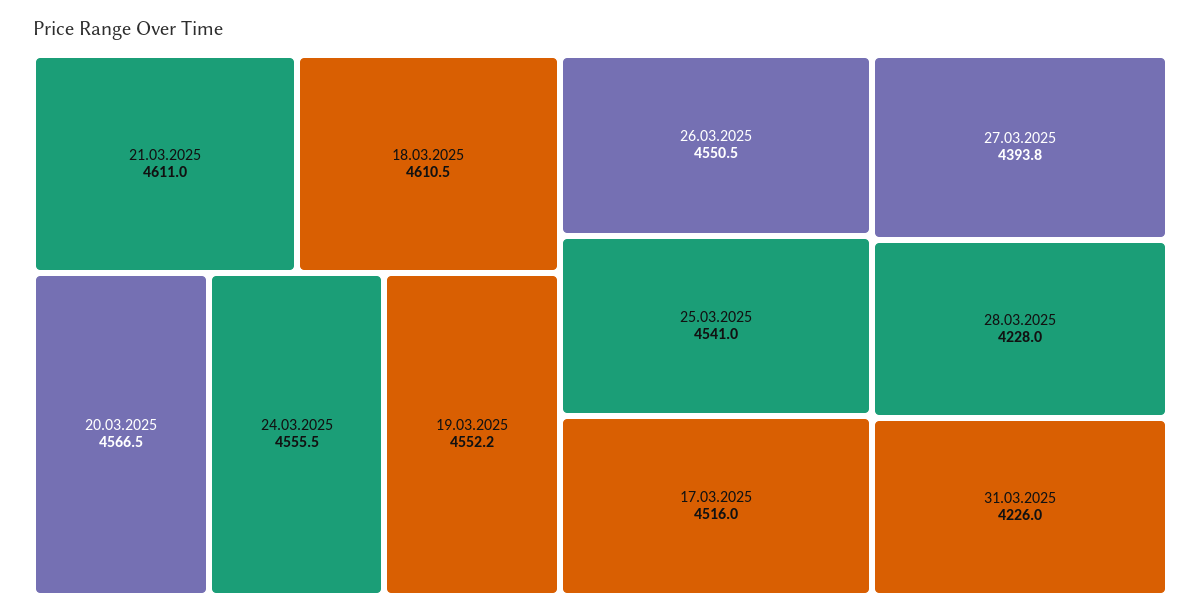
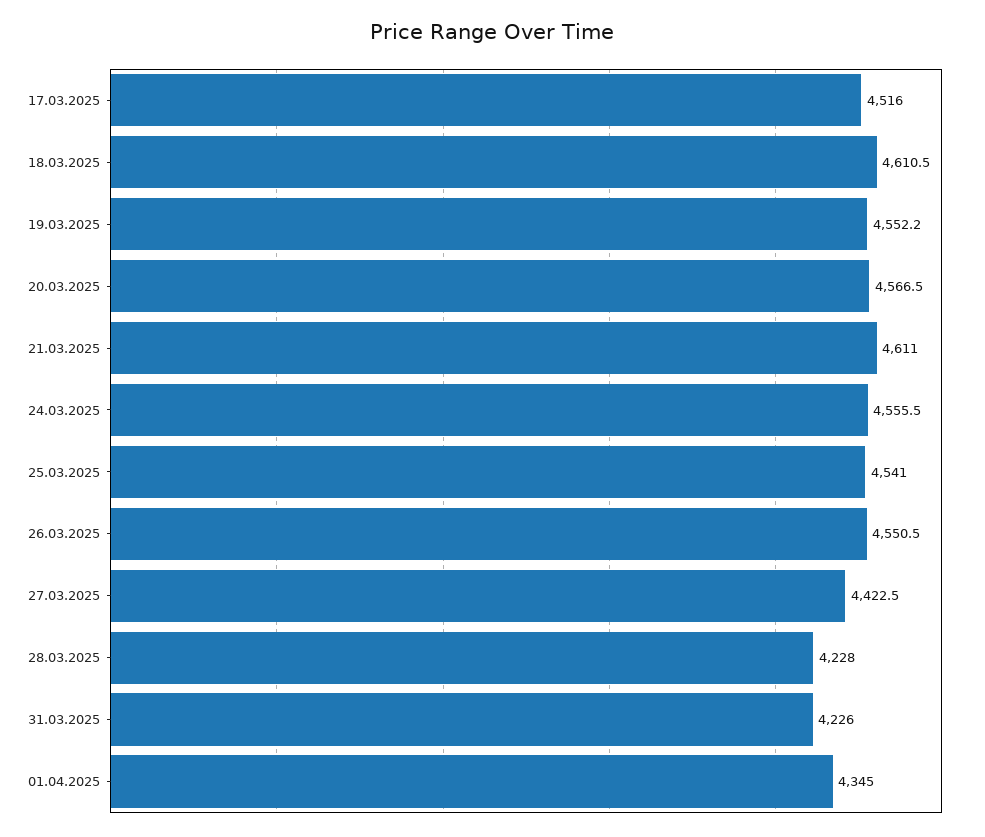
27.03.2025: 4393.8 -> 4422.5
01.04.2025: none -> 4345

